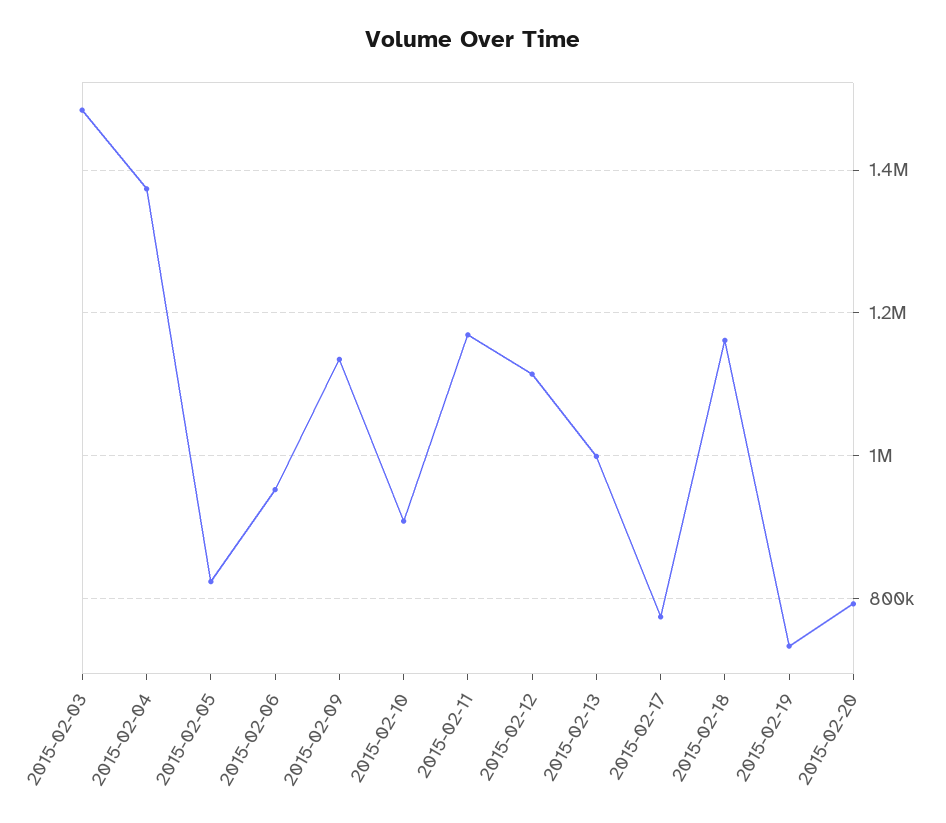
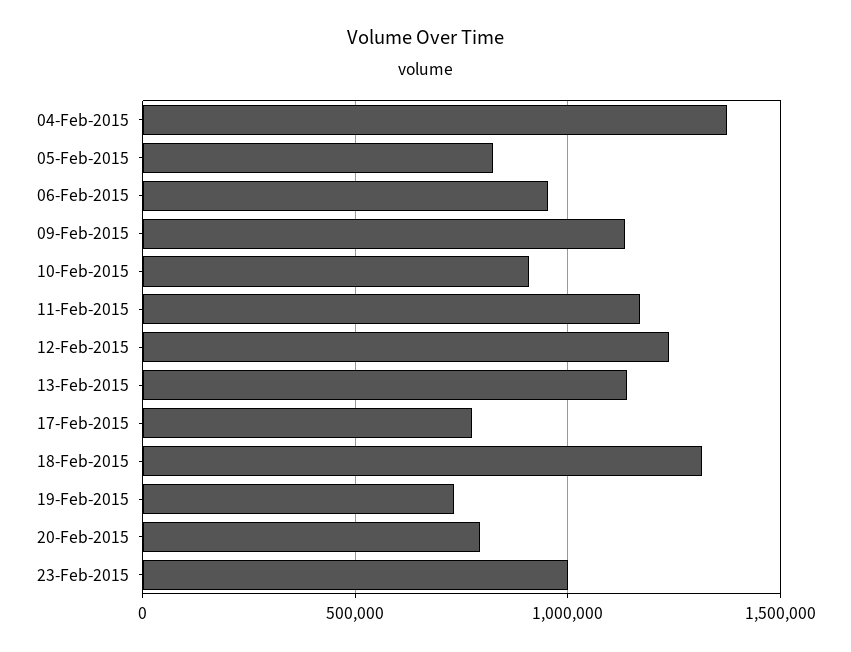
2015-02-03: 1480000 -> none
2015-02-12: 1120000 -> 1250000
2015-02-13: 1000000 -> 1150000
2015-02-18: 1160000 -> 1300000
23-Feb-2015: none -> 1000000

